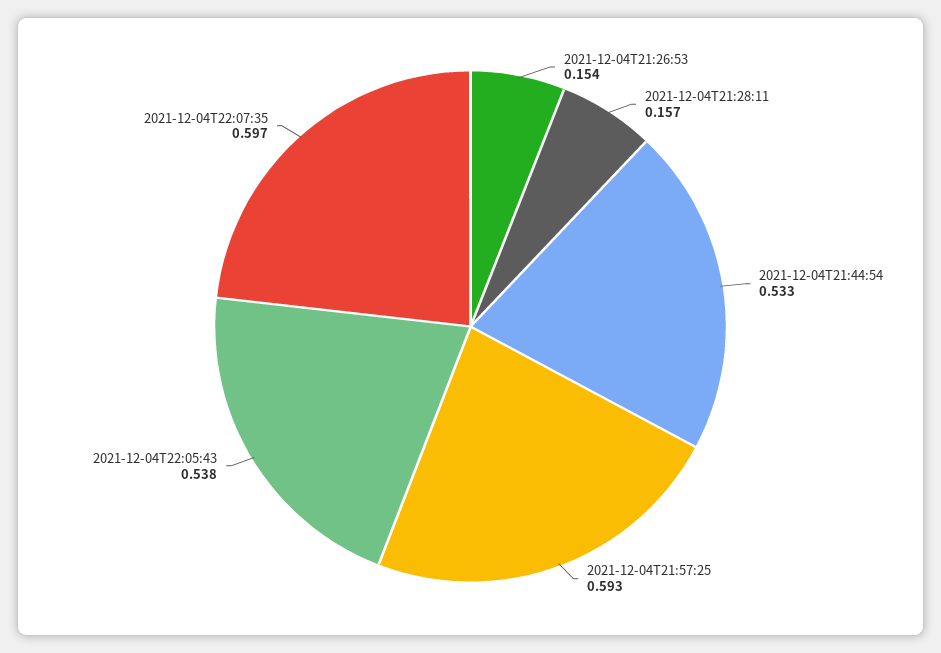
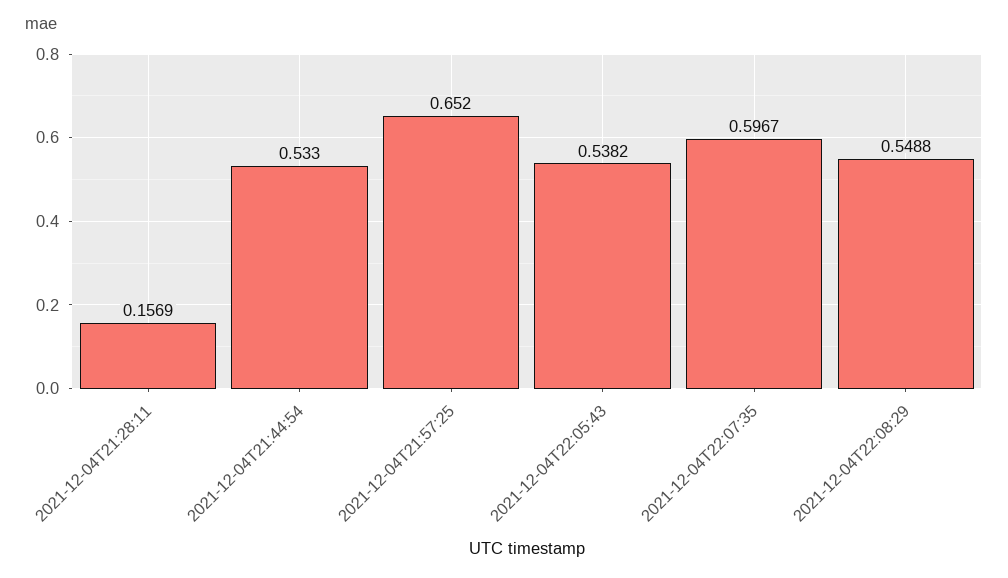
2021-12-04T21:26:53: 0.154 -> none
2021-12-04T21:57:25: 0.593 -> 0.652
2021-12-04T22:08:29: none -> 0.5488

